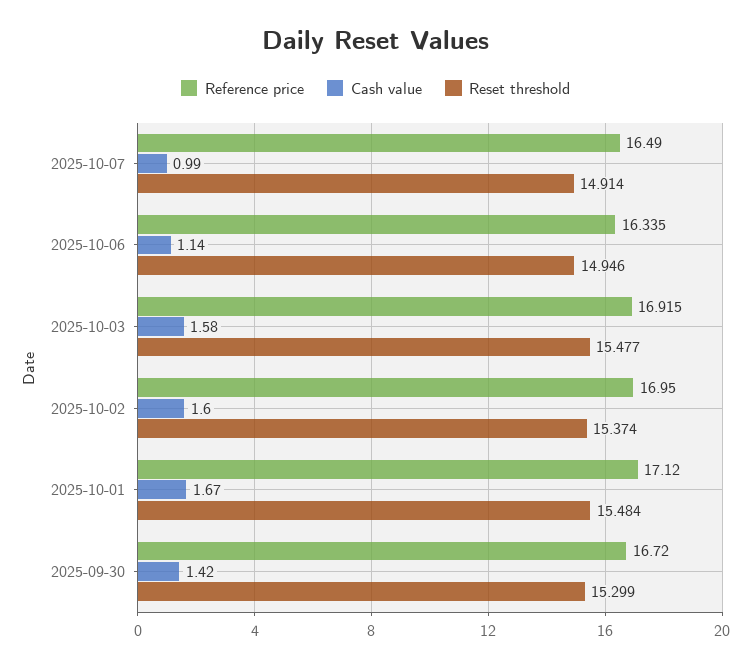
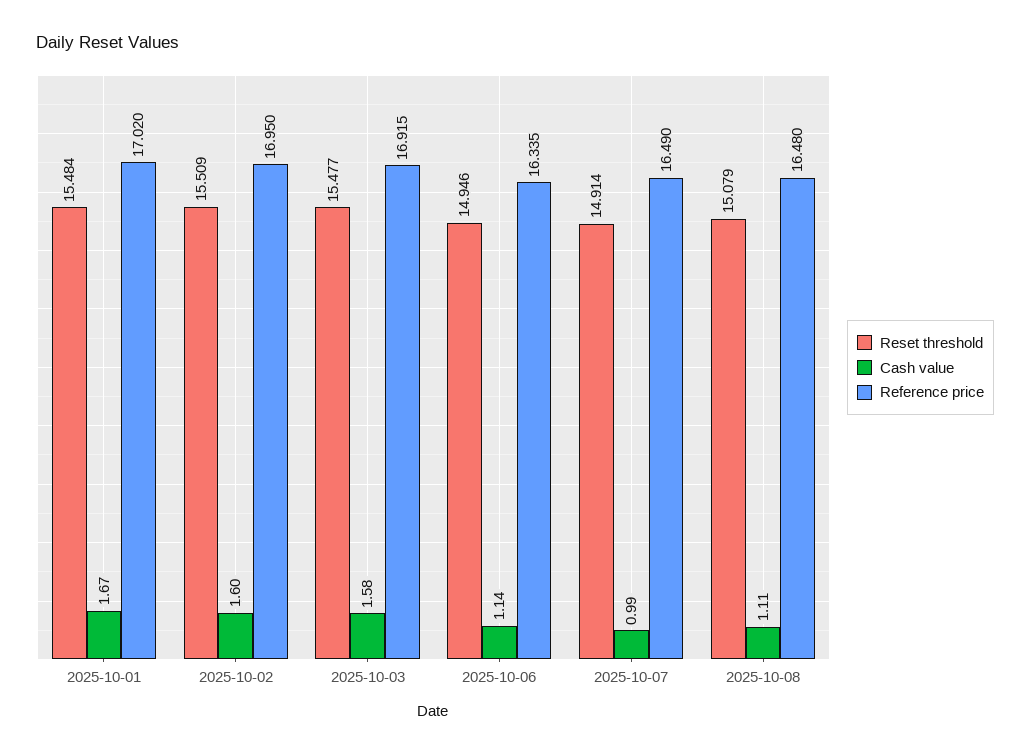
Reset threshold, 2025-10-02: 15.374 -> 15.509
Reference price, 2025-10-01: 17.12 -> 17.02
Reference price, 2025-09-30: 16.72 -> none
Cash value, 2025-09-30: 1.42 -> none
Reset threshold, 2025-09-30: 15.299 -> none
Reset threshold, 2025-10-08: none -> 15.079
Cash value, 2025-10-08: none -> 1.11
Reference price, 2025-10-08: none -> 16.48

